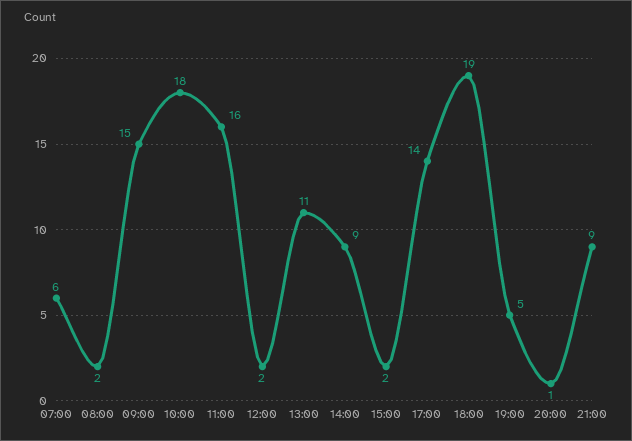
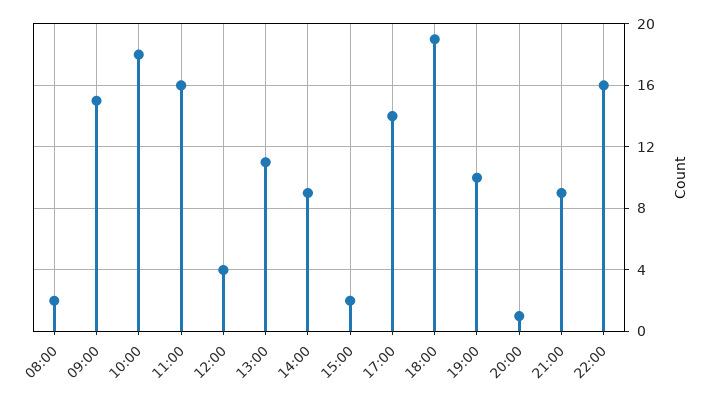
07:00: 6 -> none
12:00: 2 -> 4
19:00: 5 -> 10
22:00: none -> 16

